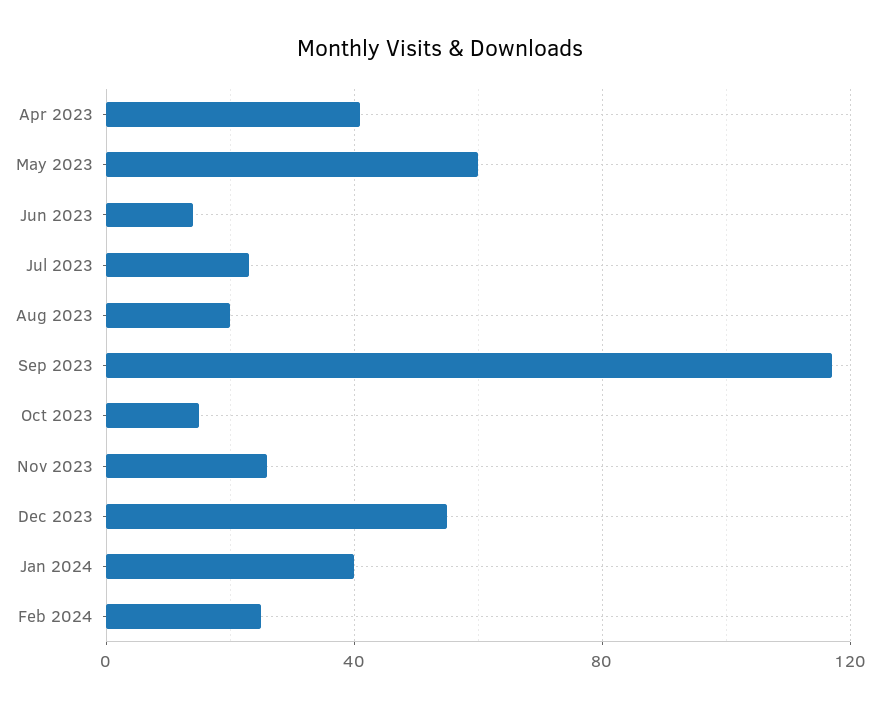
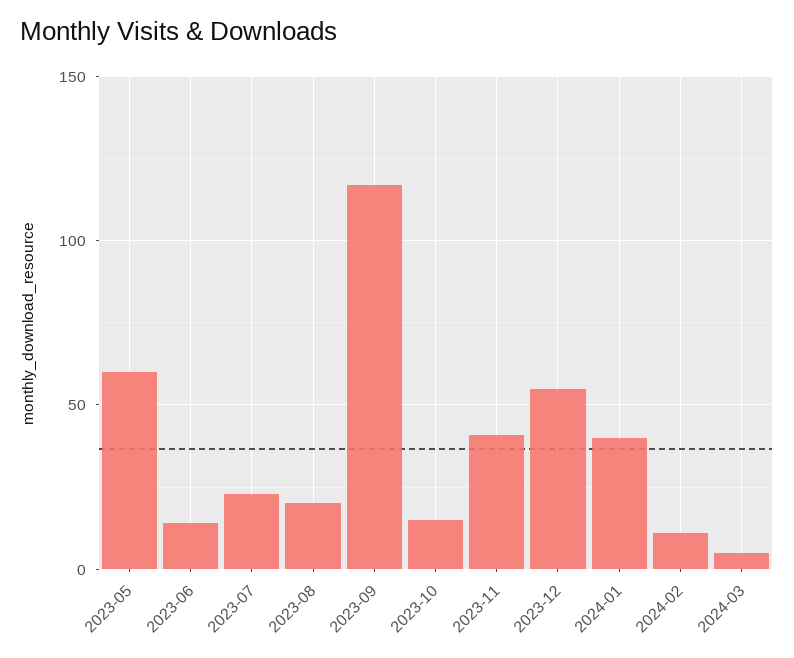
Apr 2023: 40 -> none
Nov 2023: 25 -> 40
Feb 2024: 25 -> 10
2024-03: none -> 5

